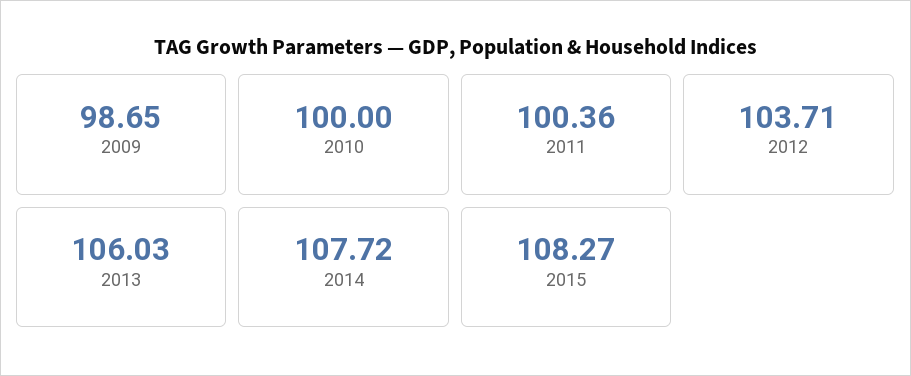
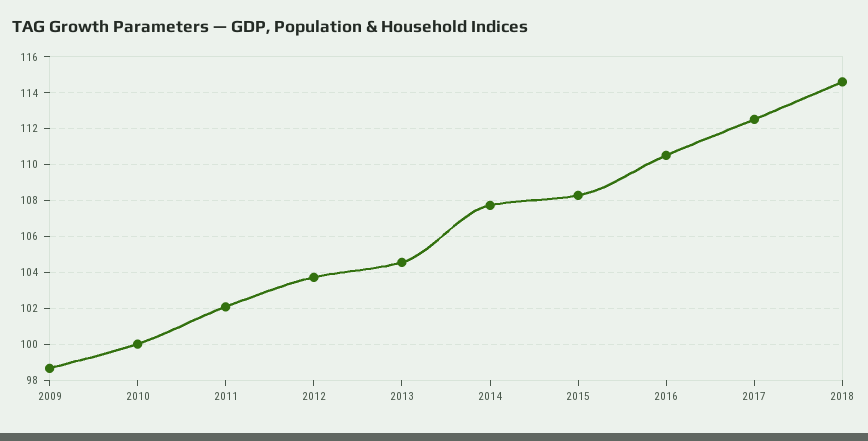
2011: 100.36 -> 102
2013: 106.03 -> 104.5
2016: none -> 110.5
2017: none -> 112.5
2018: none -> 114.5

